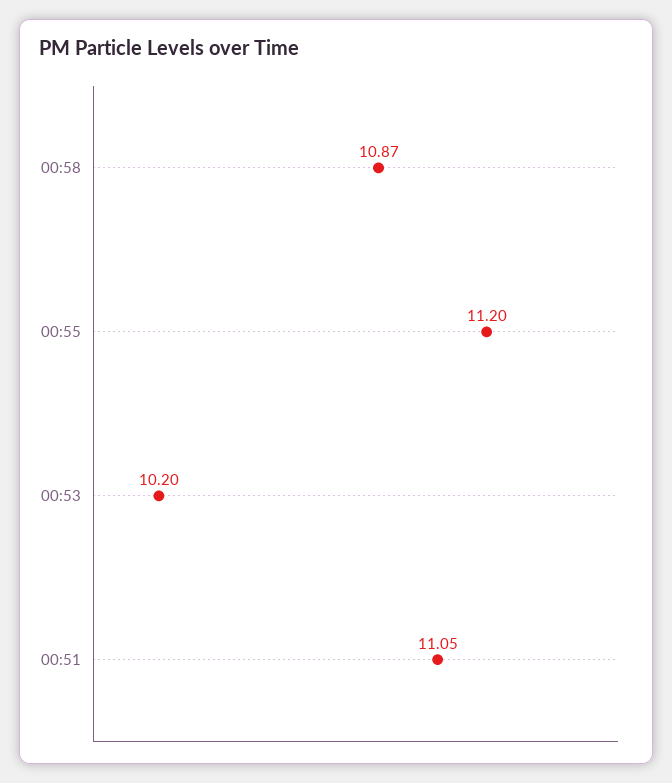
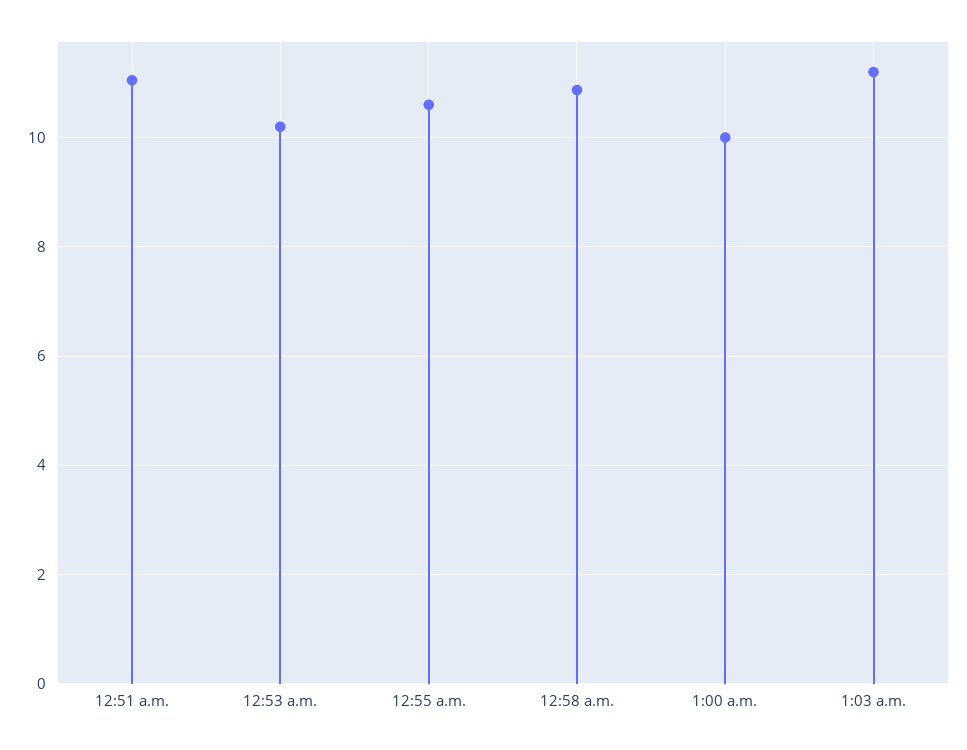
00:55: 11.2 -> 10.6
1:00 a.m.: none -> 10
1:03 a.m.: none -> 11.2

